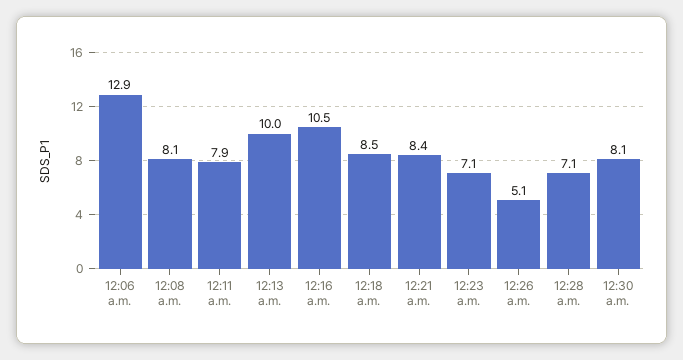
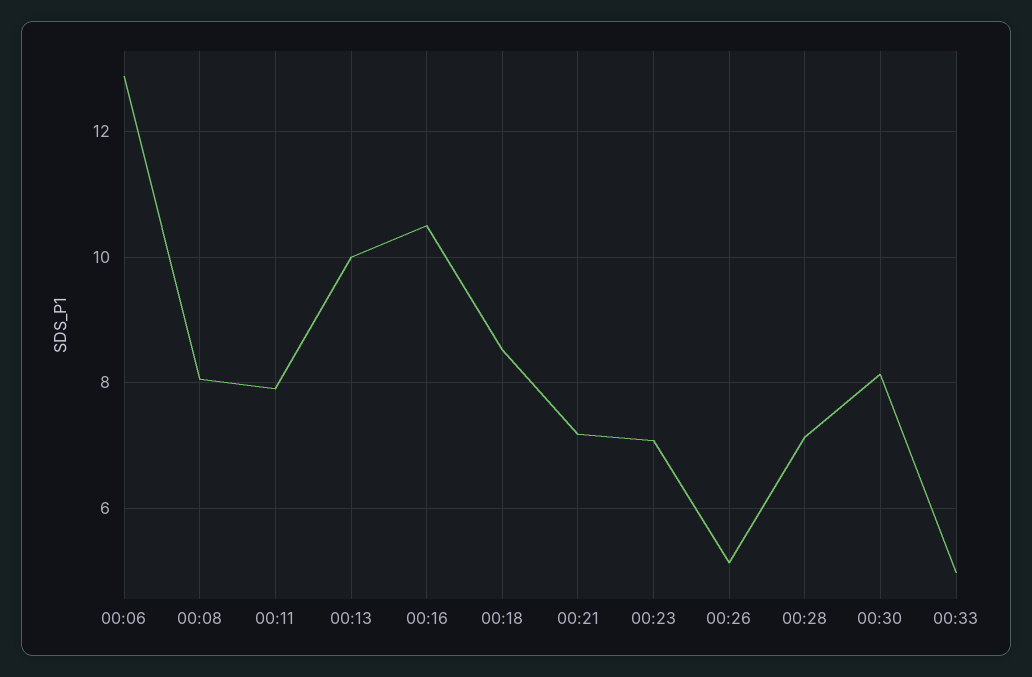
12:21 a.m.: 8.4 -> 7.2
00:33: none -> 5

